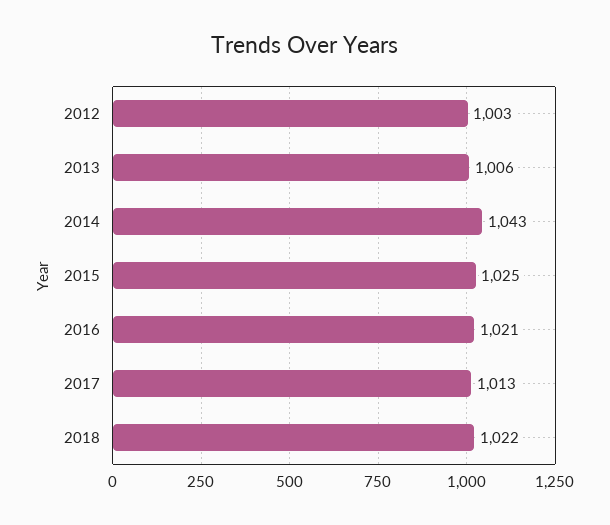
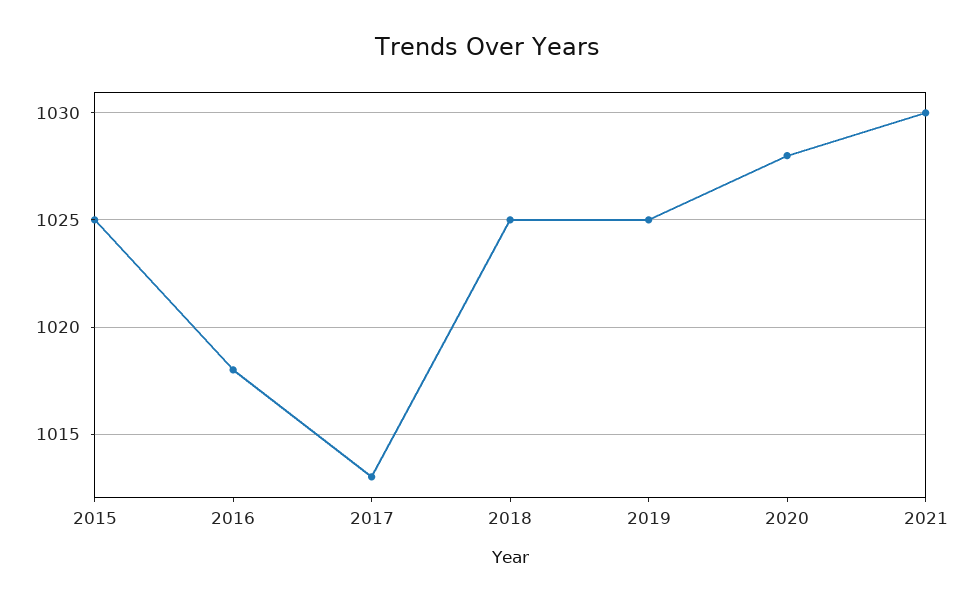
2012: 1003 -> none
2013: 1006 -> none
2014: 1043 -> none
2016: 1021 -> 1018
2018: 1022 -> 1025
2019: none -> 1025
2020: none -> 1028
2021: none -> 1030

